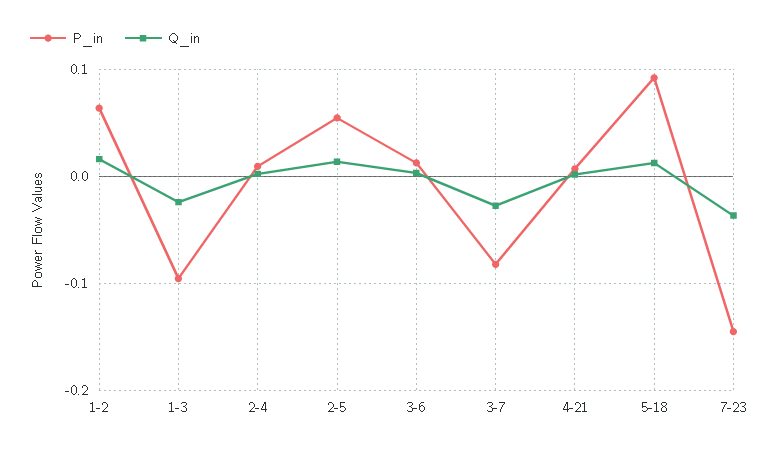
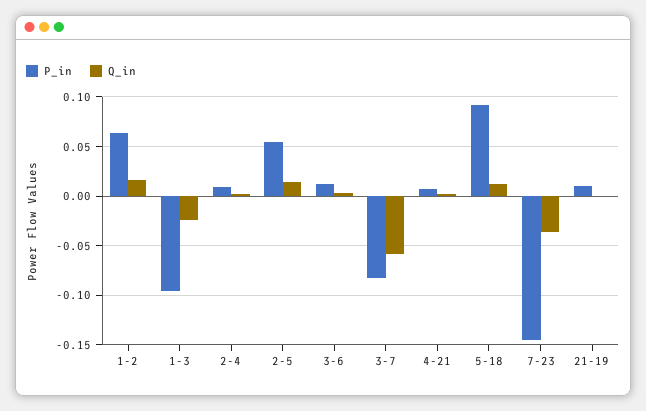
Q_in, 3-7: -0.03 -> -0.06
P_in, 21-19: none -> 0.01
Q_in, 21-19: none -> 0

